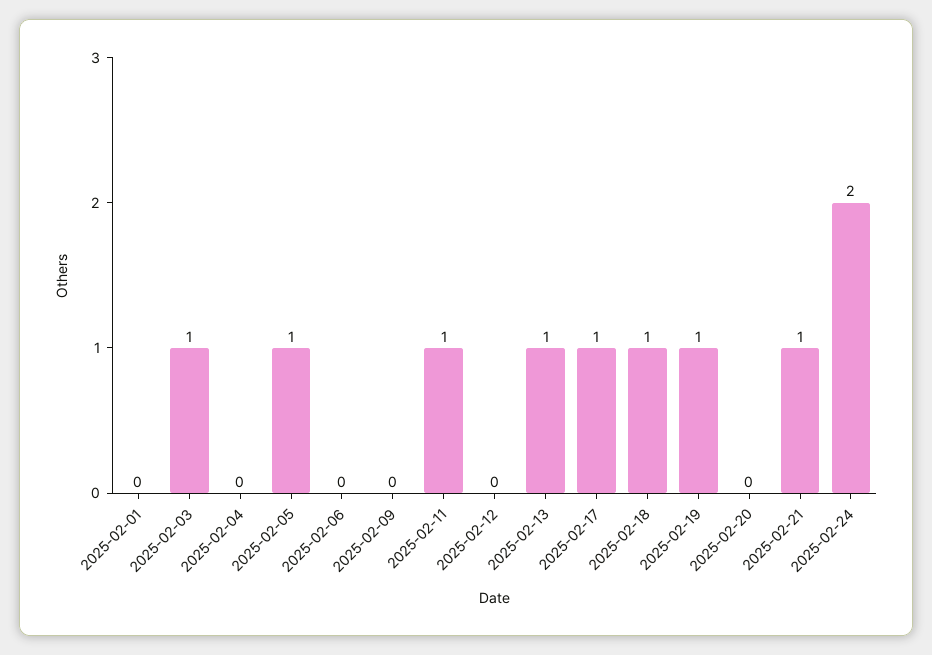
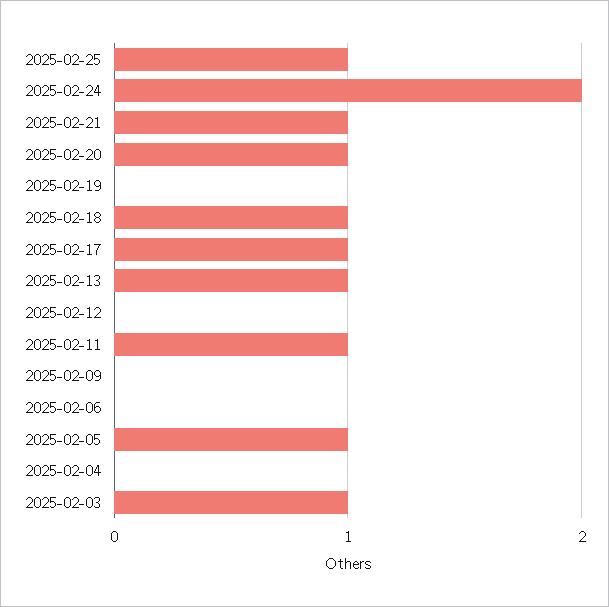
2025-02-01: 0 -> none
2025-02-19: 1 -> 0
2025-02-20: 0 -> 1
2025-02-25: none -> 1

